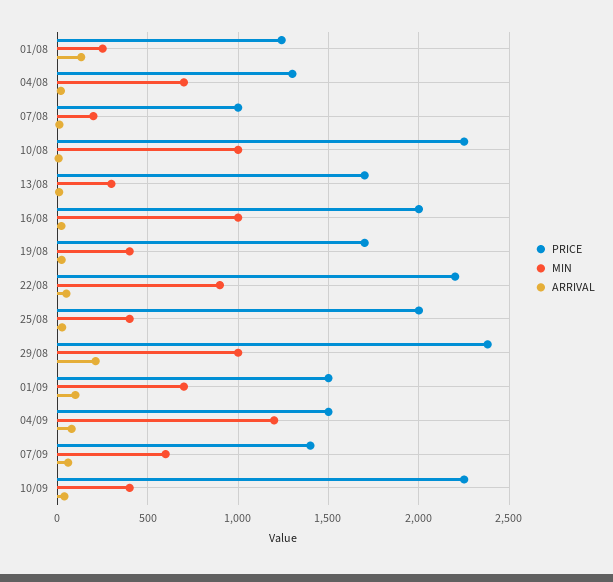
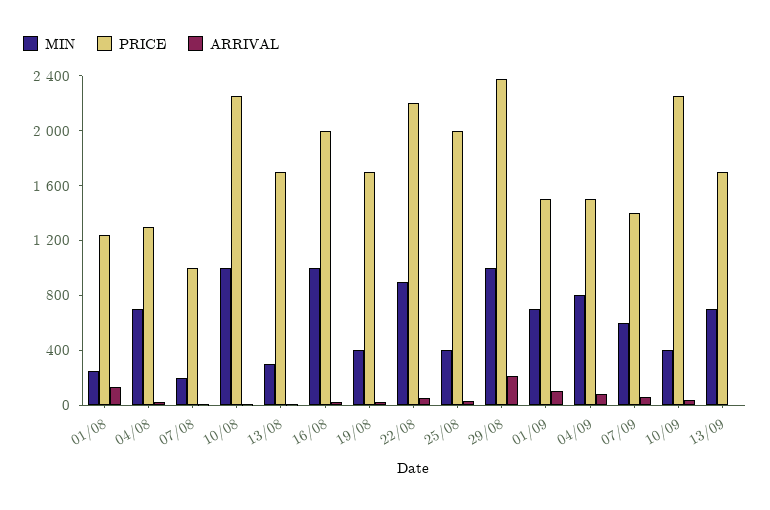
MIN, 04/09: 1200 -> 800
MIN, 13/09: none -> 700
PRICE, 13/09: none -> 1700
ARRIVAL, 13/09: none -> 0

